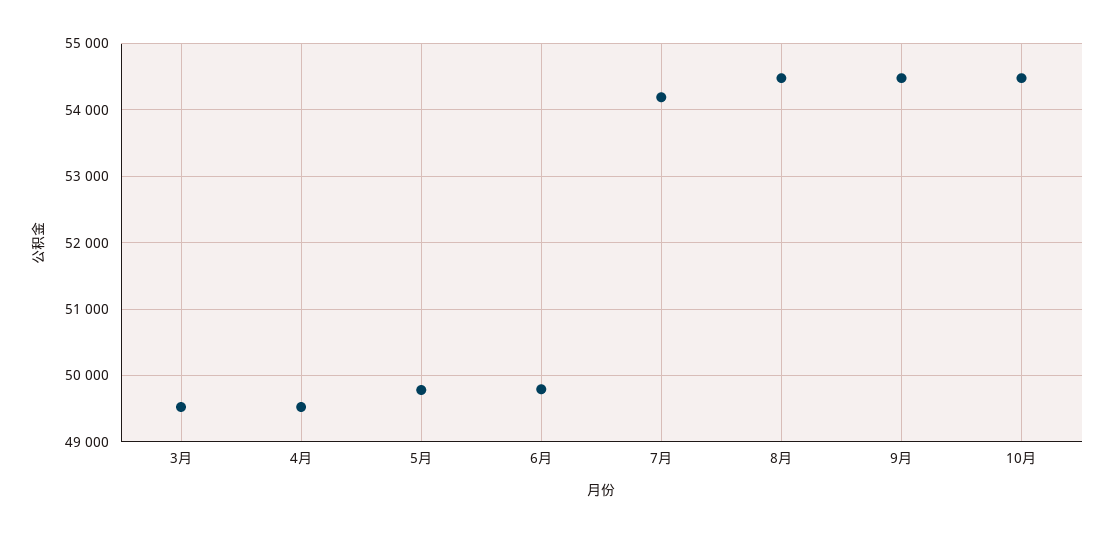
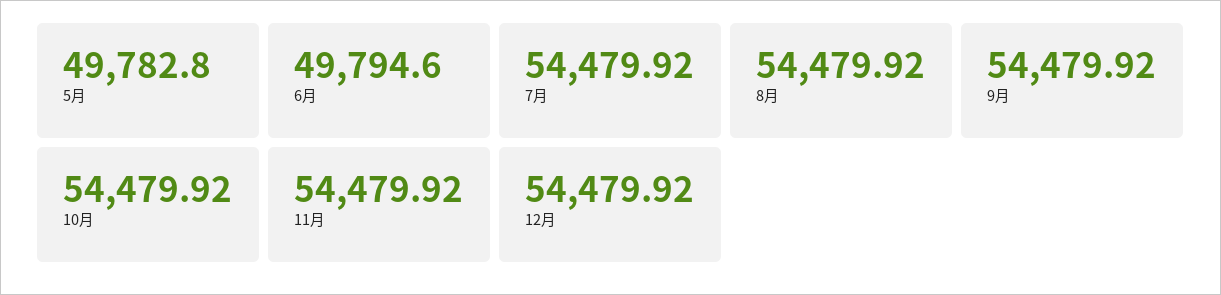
3月: 49500 -> none
4月: 49500 -> none
7月: 54200 -> 54479.92
11月: none -> 54479.92
12月: none -> 54479.92

